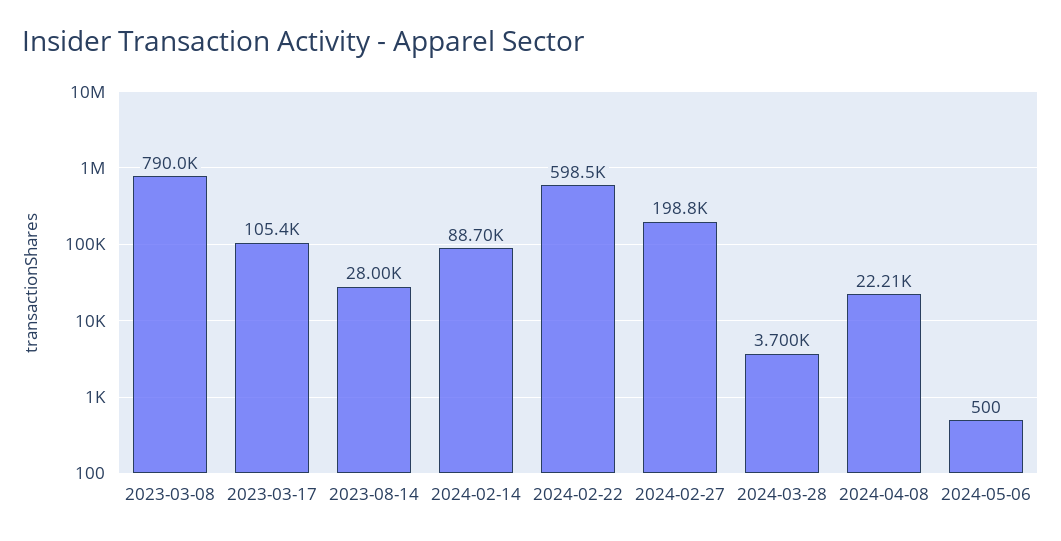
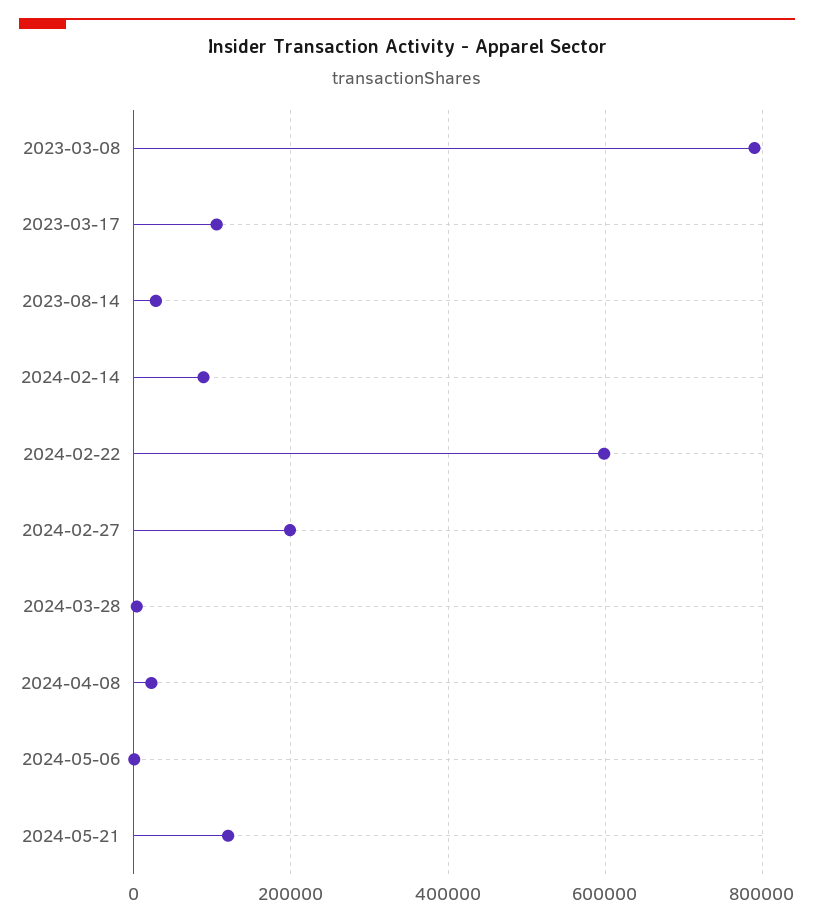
2024-05-21: none -> 120000

